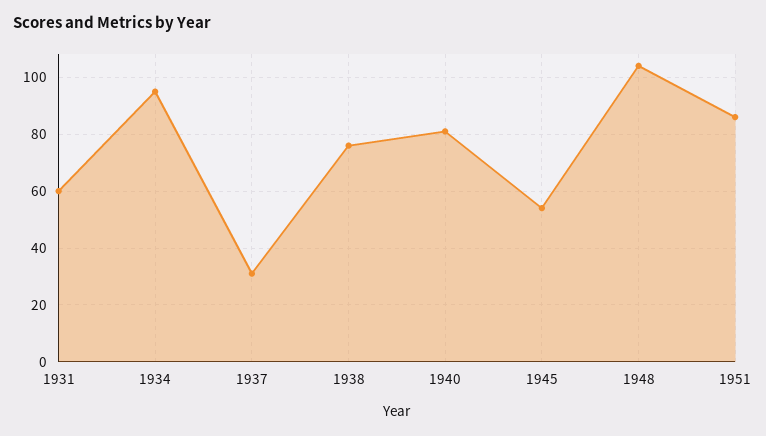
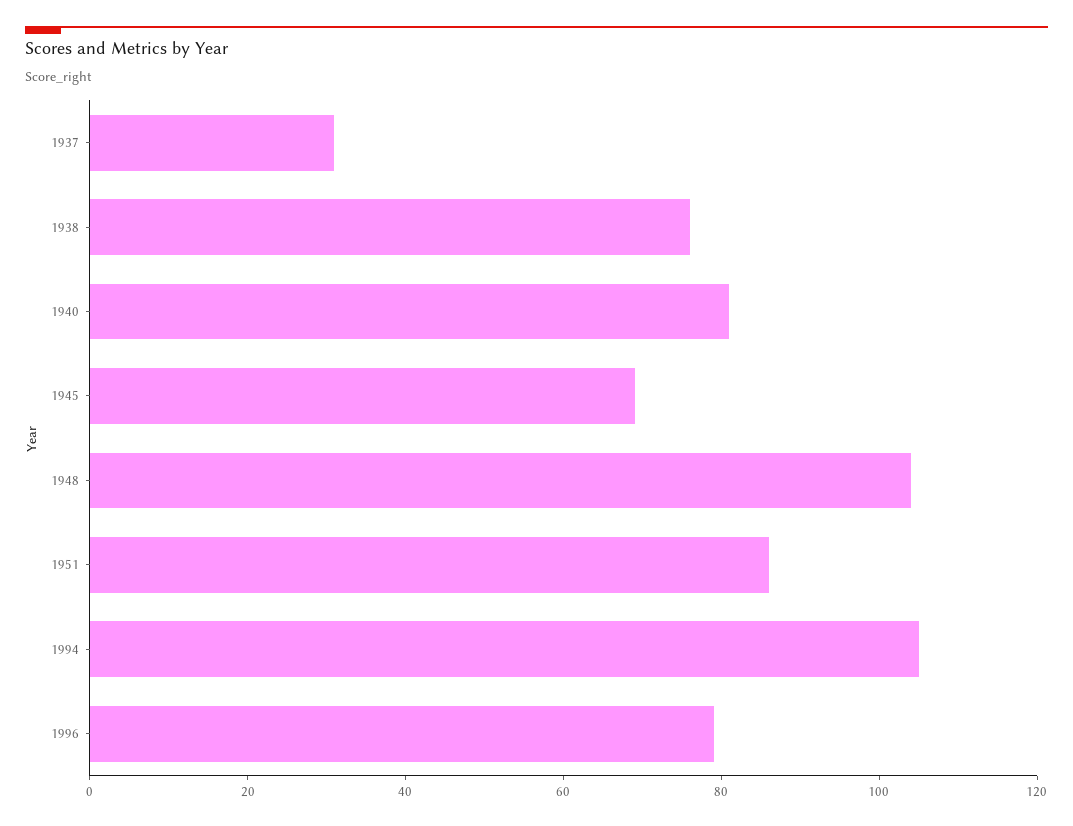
1931: 60 -> none
1934: 95 -> none
1945: 55 -> 70
1994: none -> 105
1996: none -> 80

